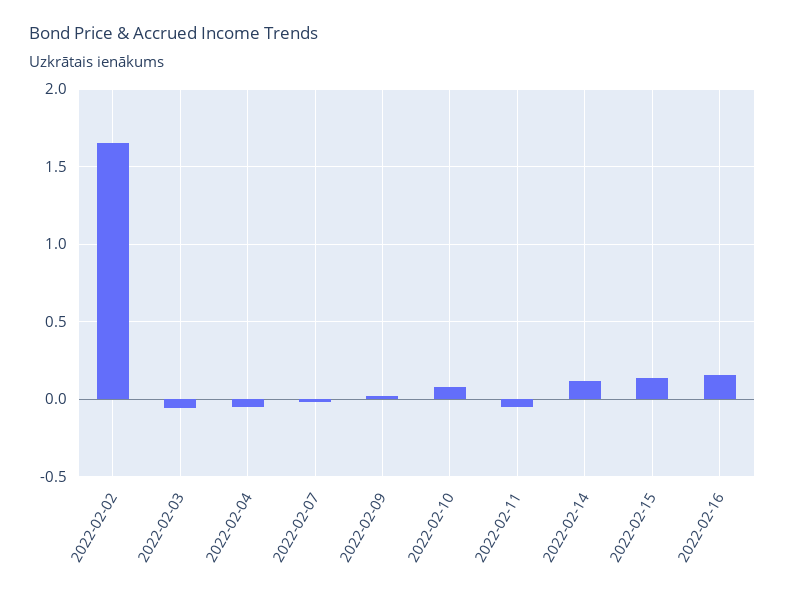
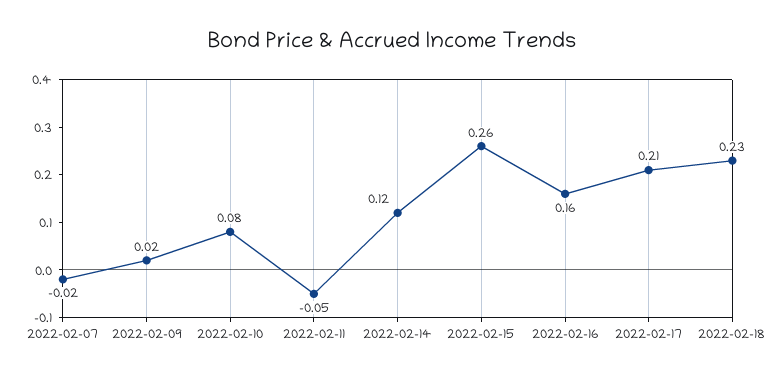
2022-02-02: 1.65 -> none
2022-02-03: -0.05 -> none
2022-02-04: -0.05 -> none
2022-02-15: 0.15 -> 0.26
2022-02-17: none -> 0.21
2022-02-18: none -> 0.23

